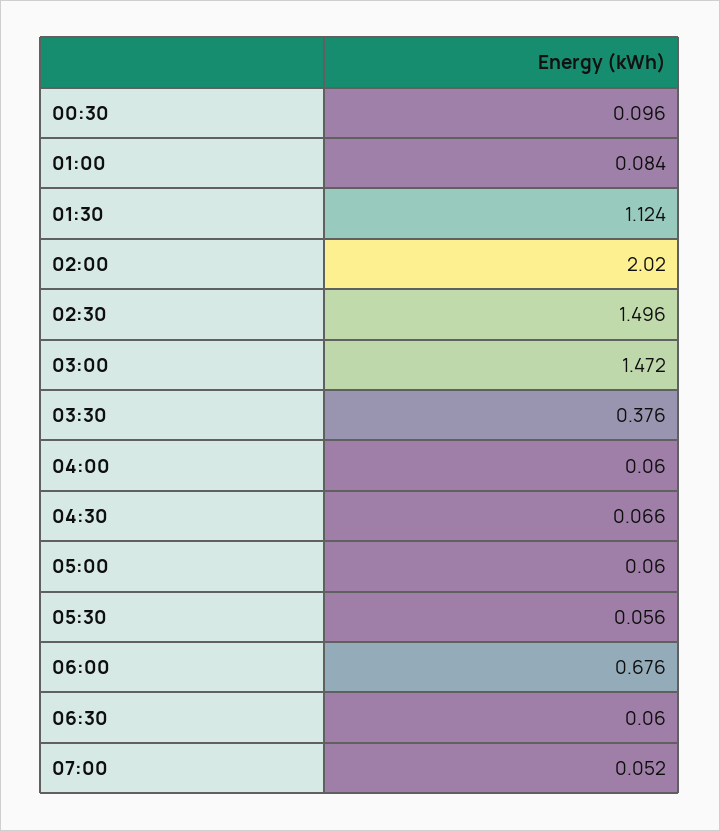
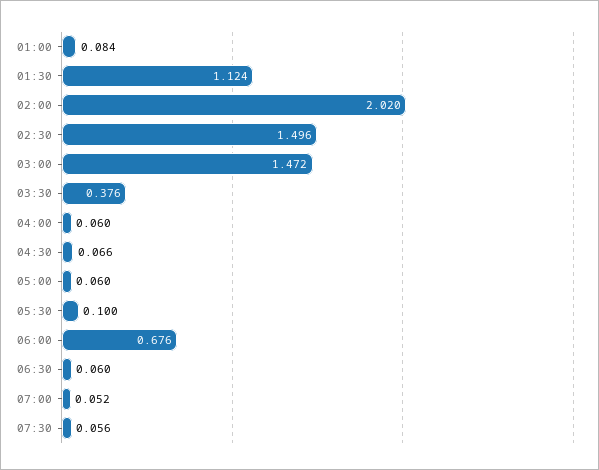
00:30: 0.096 -> none
05:30: 0.056 -> 0.1
07:30: none -> 0.056

